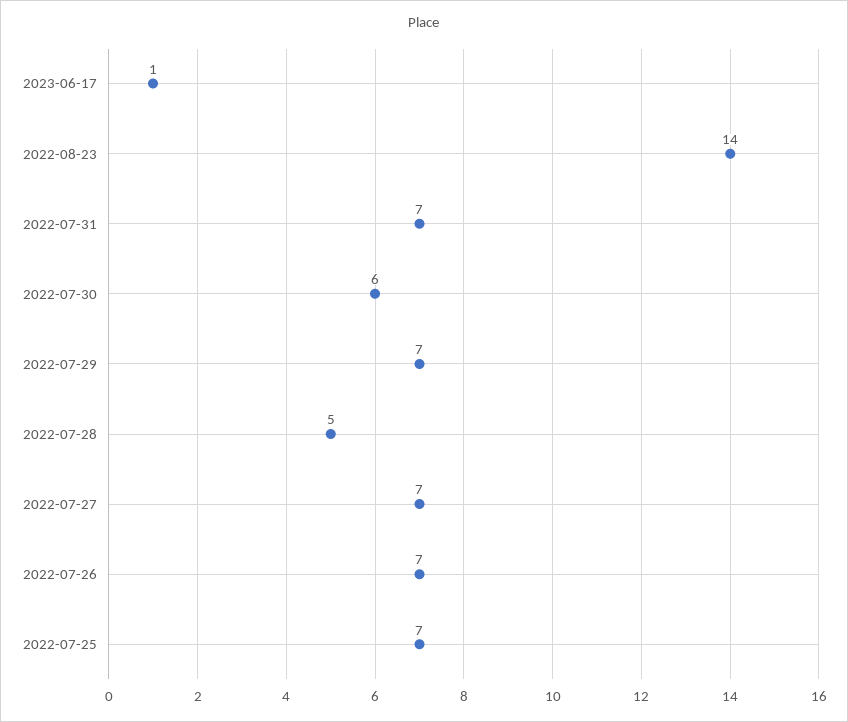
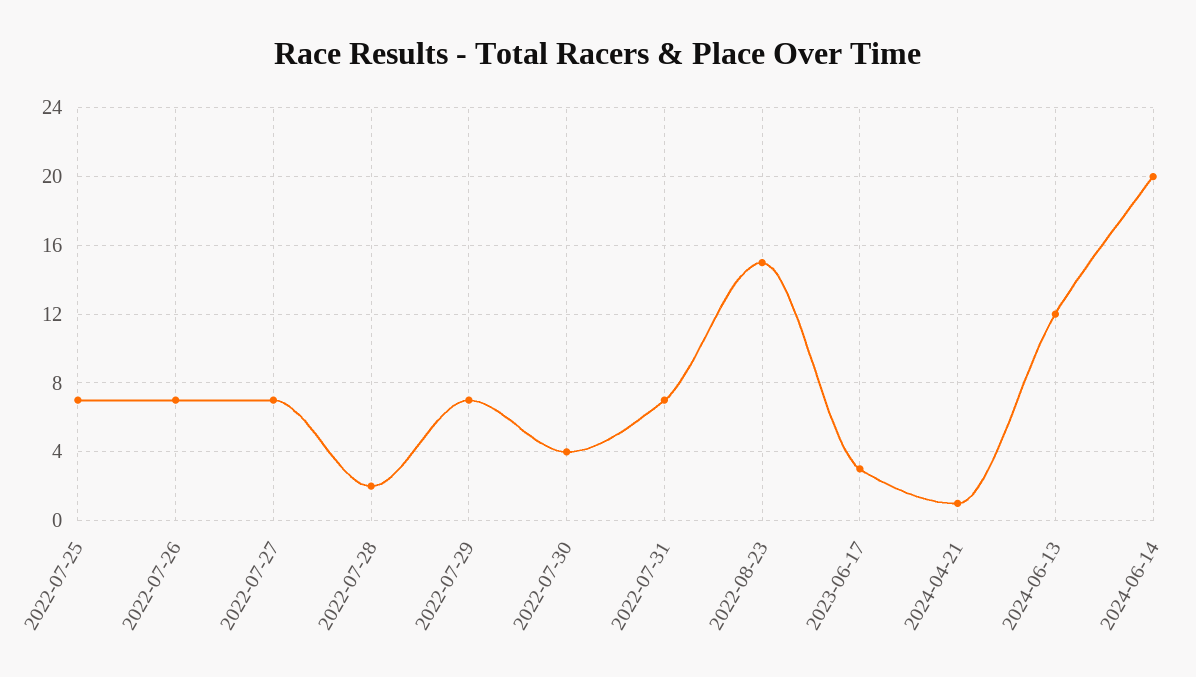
2023-06-17: 1 -> 3
2022-08-23: 14 -> 15
2022-07-30: 6 -> 4
2022-07-28: 5 -> 2
2024-04-21: none -> 1
2024-06-13: none -> 12
2024-06-14: none -> 20

